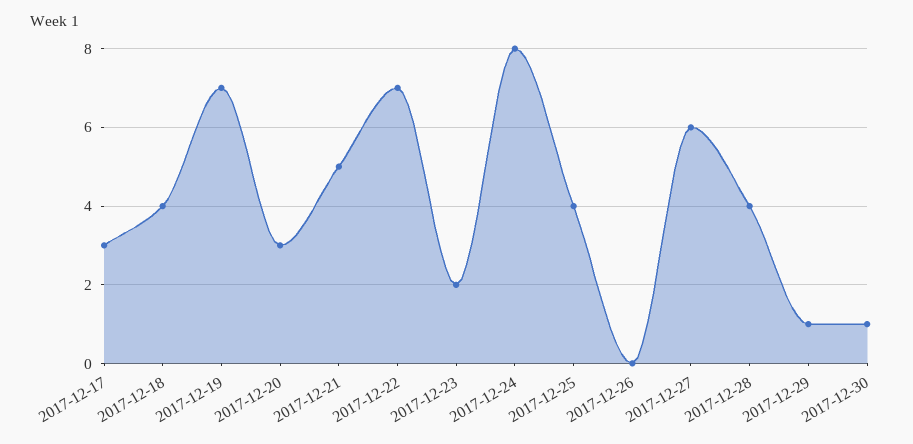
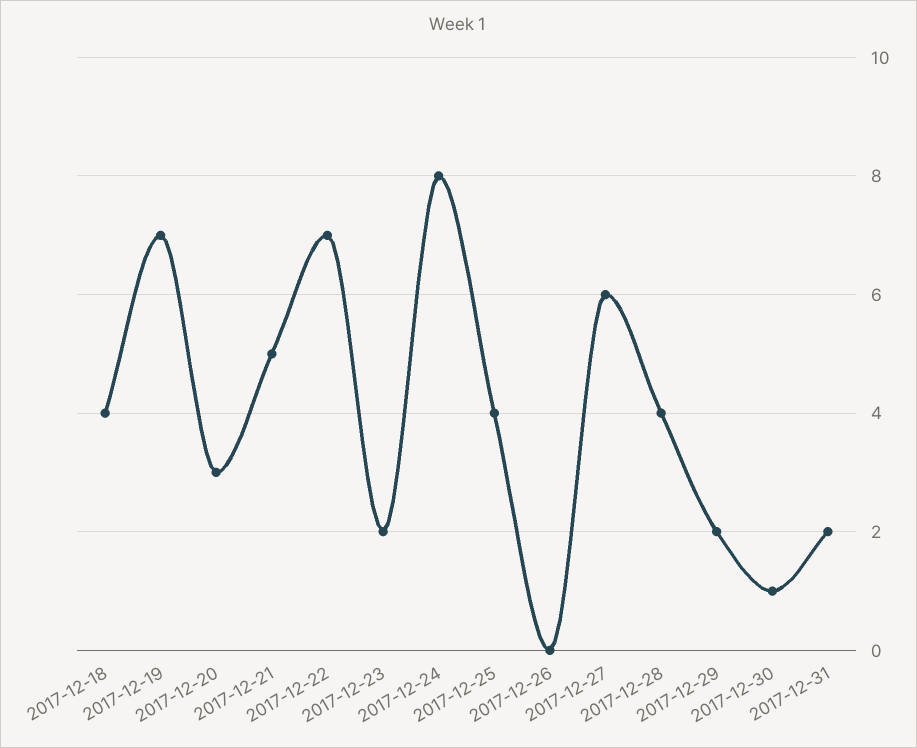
2017-12-17: 3 -> none
2017-12-29: 1 -> 2
2017-12-31: none -> 2

